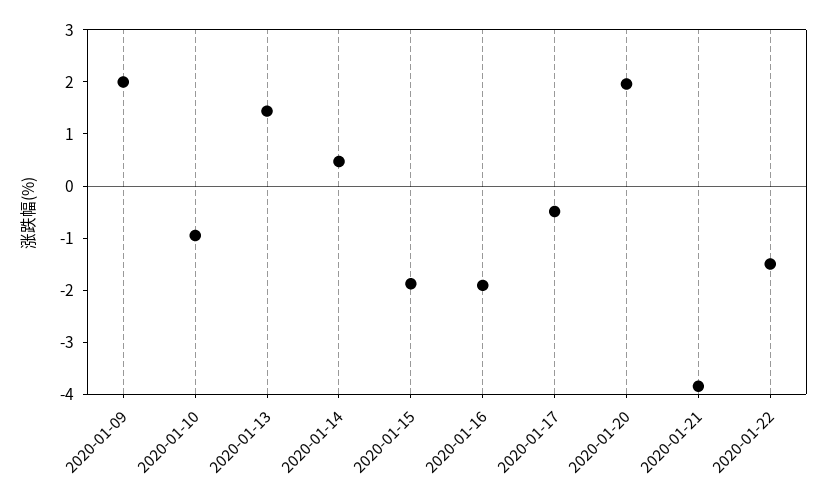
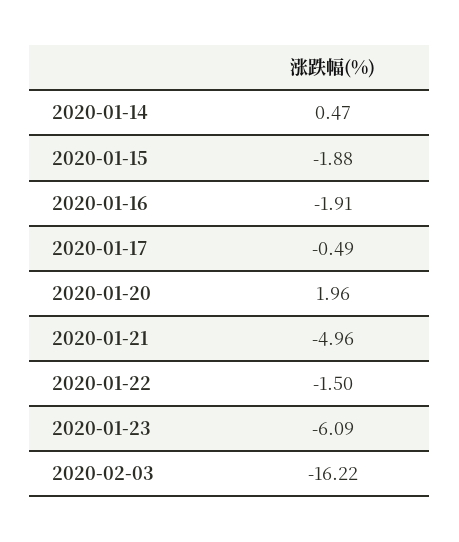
2020-01-09: 2 -> none
2020-01-10: -1 -> none
2020-01-13: 1.4 -> none
2020-01-21: -3.8 -> -4.96
2020-01-23: none -> -6.09
2020-02-03: none -> -16.22

